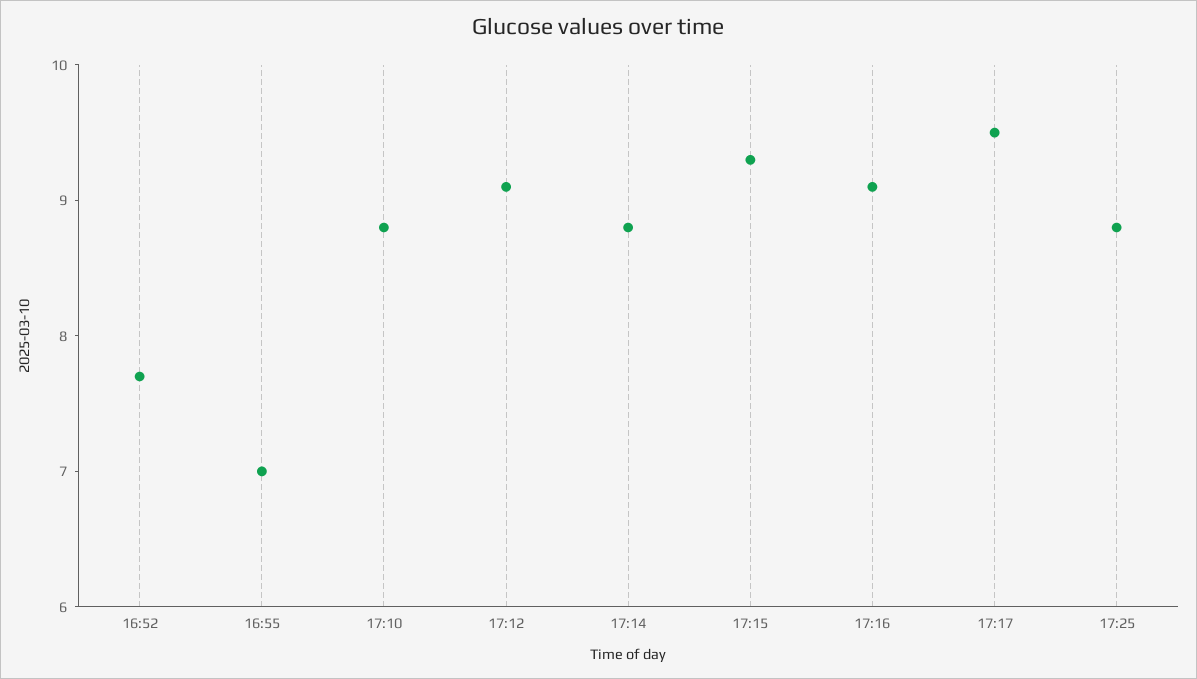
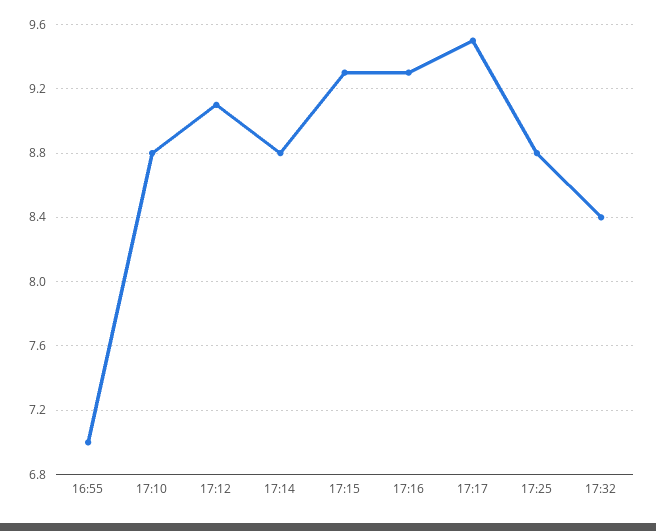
16:52: 7.7 -> none
17:16: 9.1 -> 9.3
17:32: none -> 8.4

